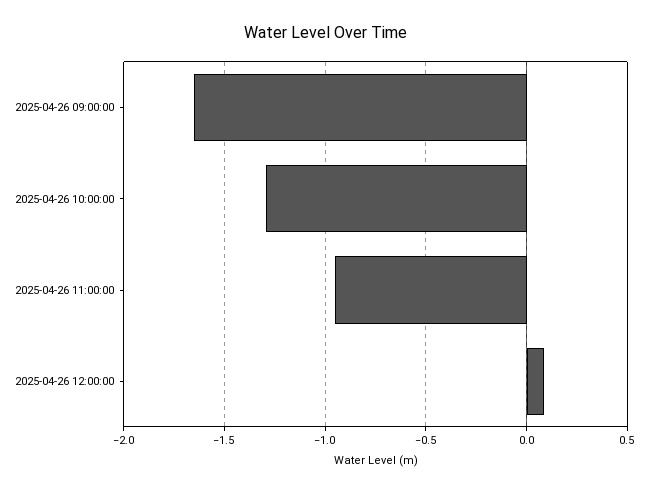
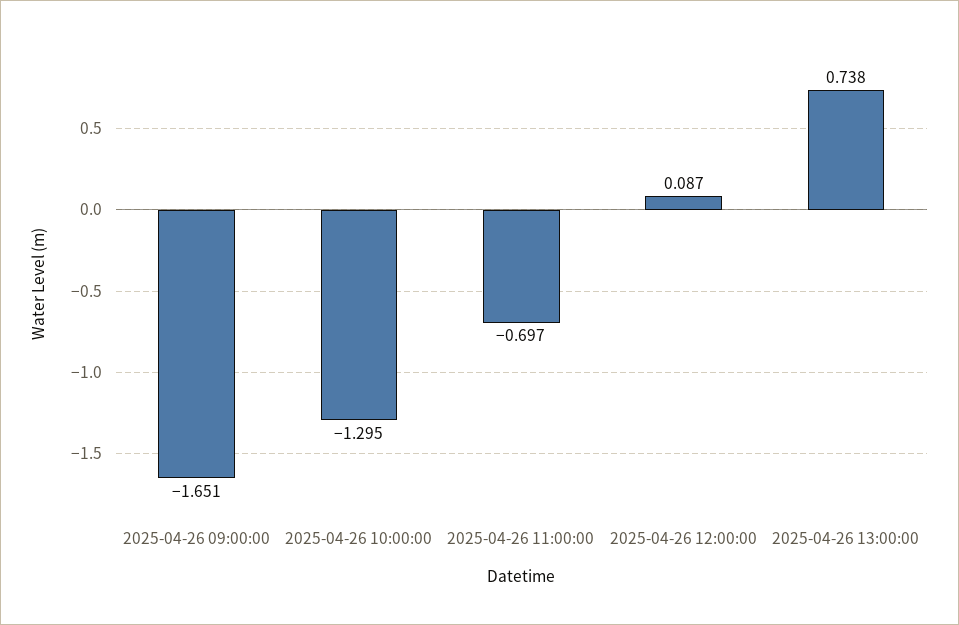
2025-04-26 11:00:00: -0.95 -> -0.697
2025-04-26 13:00:00: none -> 0.738

